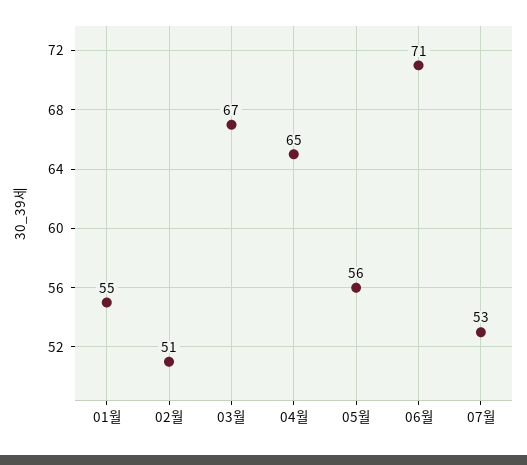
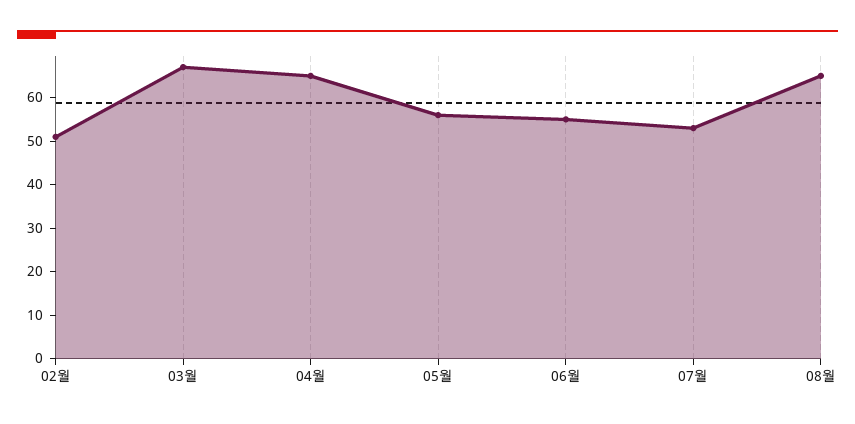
01월: 55 -> none
06월: 71 -> 55
08월: none -> 65

